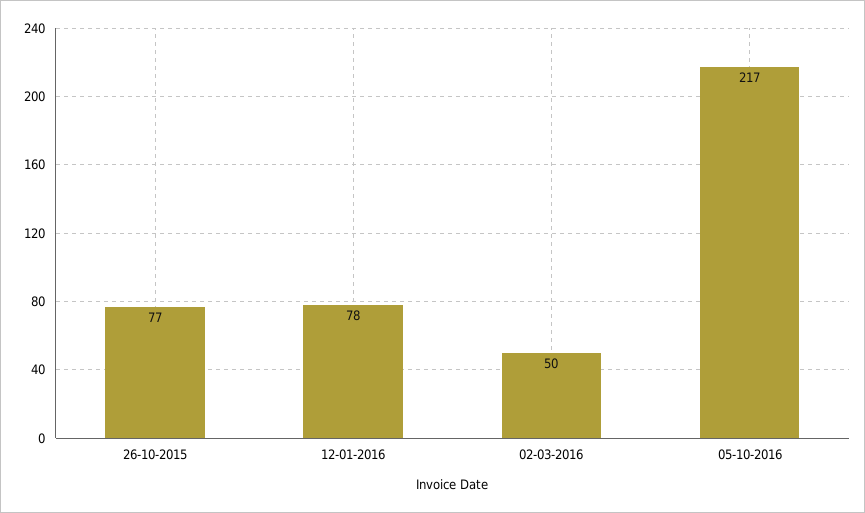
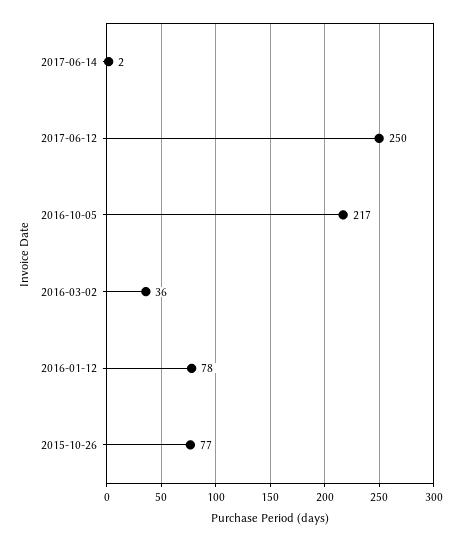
02-03-2016: 50 -> 36
2017-06-14: none -> 2
2017-06-12: none -> 250

